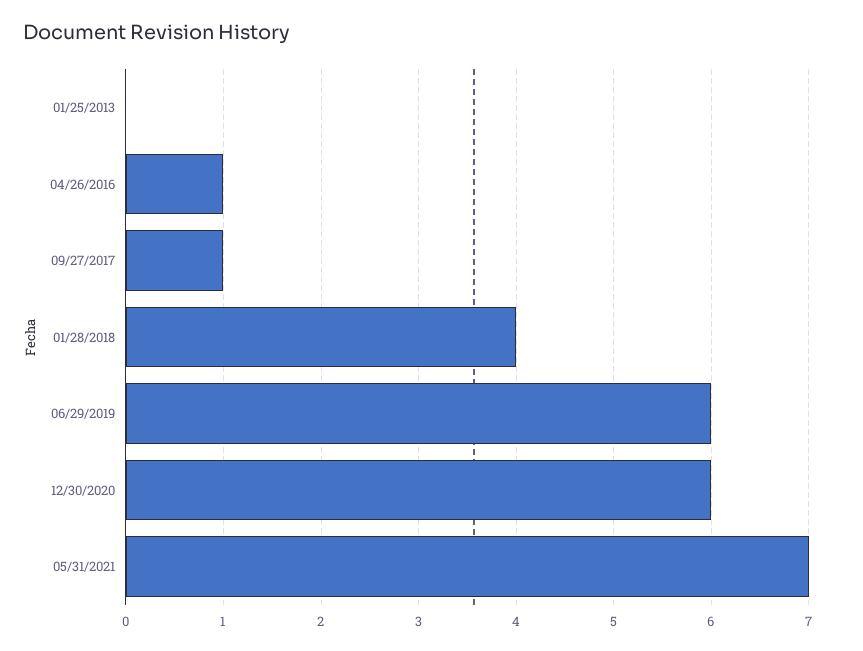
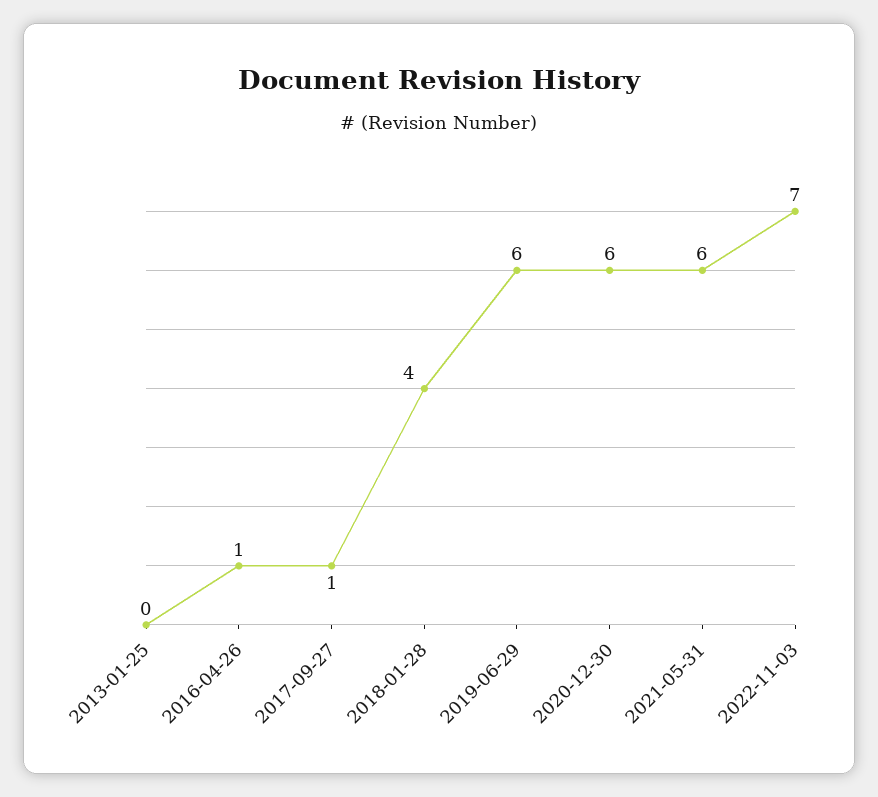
05/31/2021: 7 -> 6
2022-11-03: none -> 7

